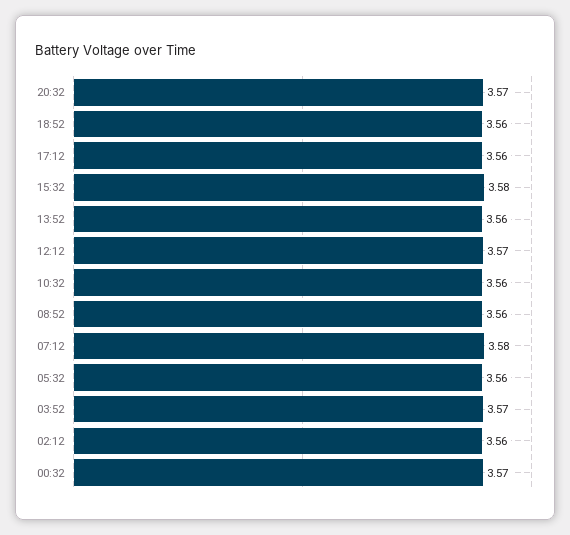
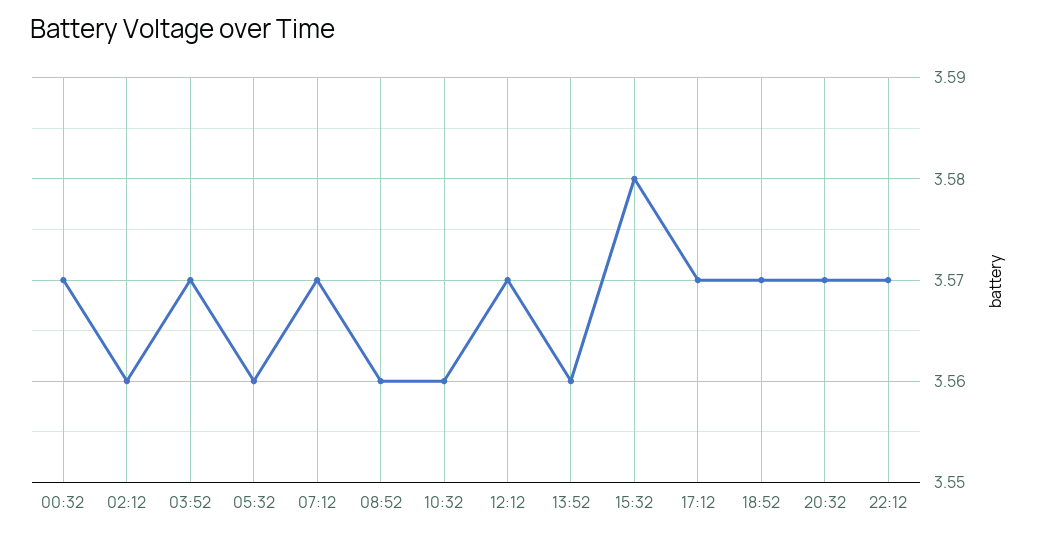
18:52: 3.56 -> 3.57
17:12: 3.56 -> 3.57
07:12: 3.58 -> 3.57
22:12: none -> 3.57

